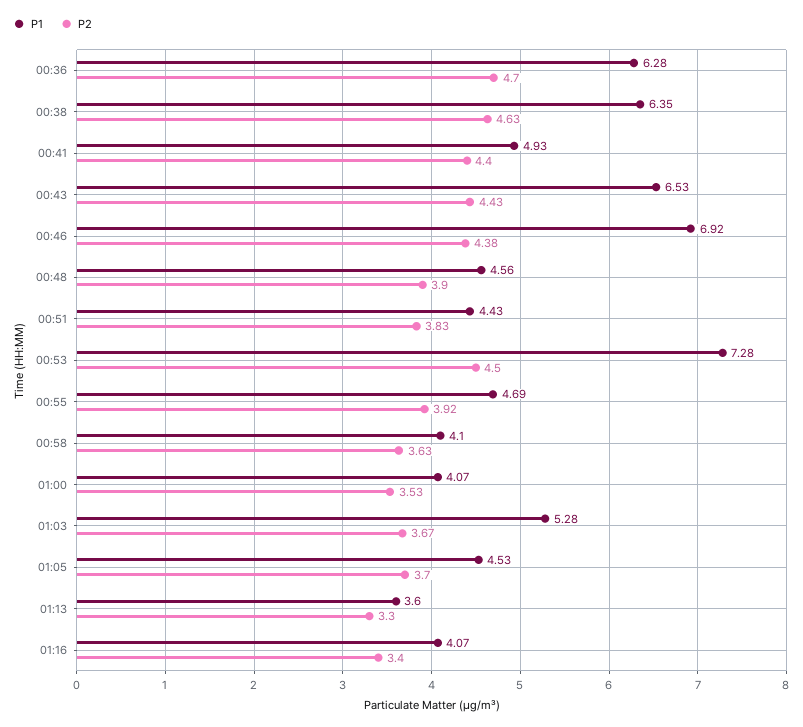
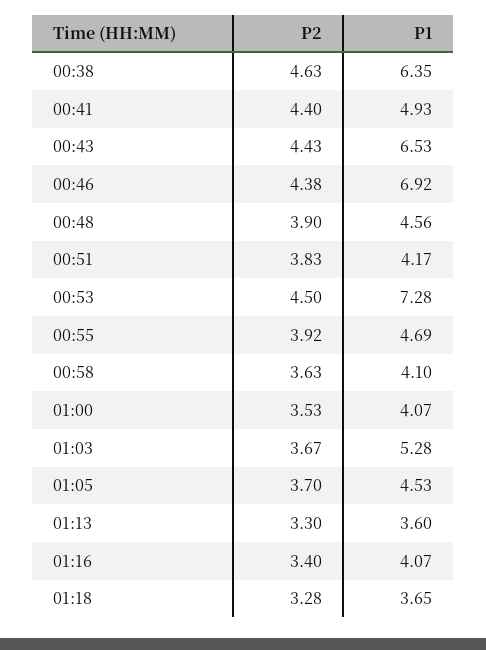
P1, 00:36: 6.28 -> none
P2, 00:36: 4.7 -> none
P1, 00:51: 4.43 -> 4.17
P2, 01:18: none -> 3.28
P1, 01:18: none -> 3.65

